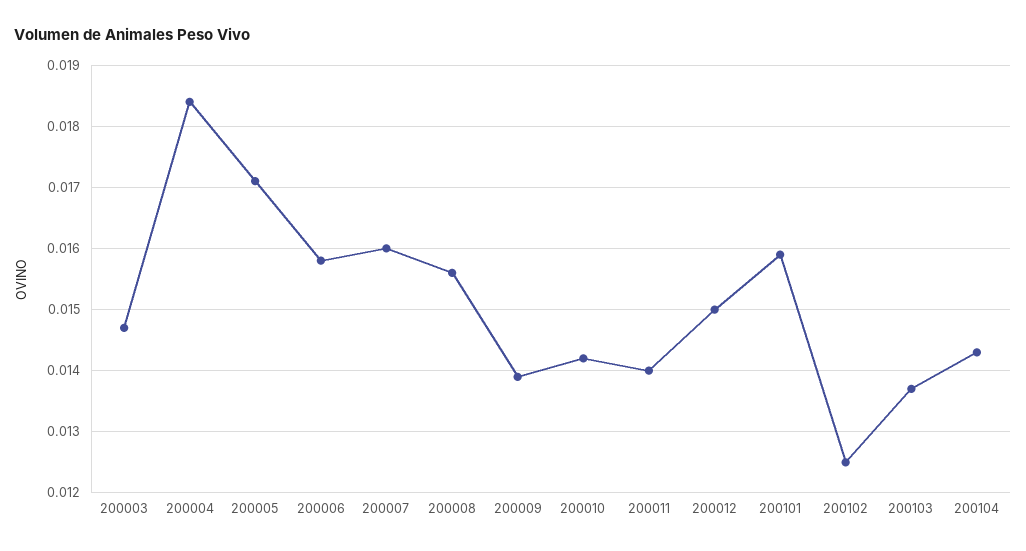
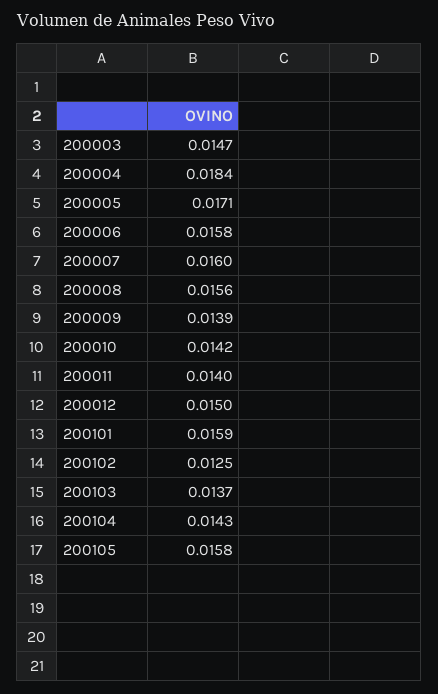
200105: none -> 0.0158

